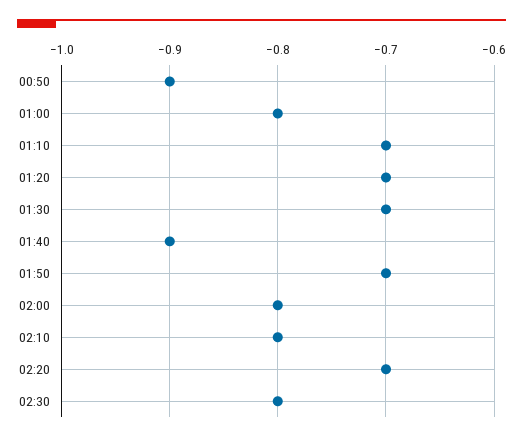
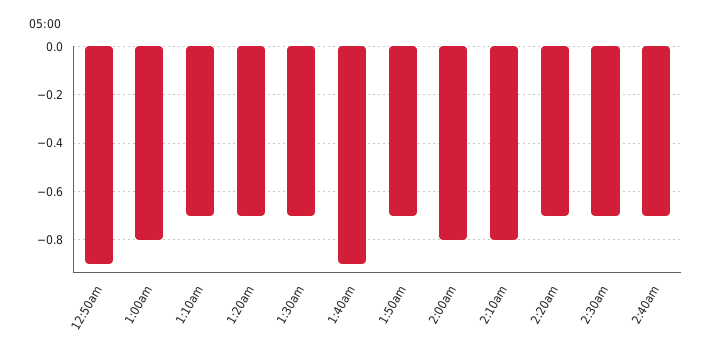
02:30: -0.8 -> -0.7
2:40am: none -> -0.7

